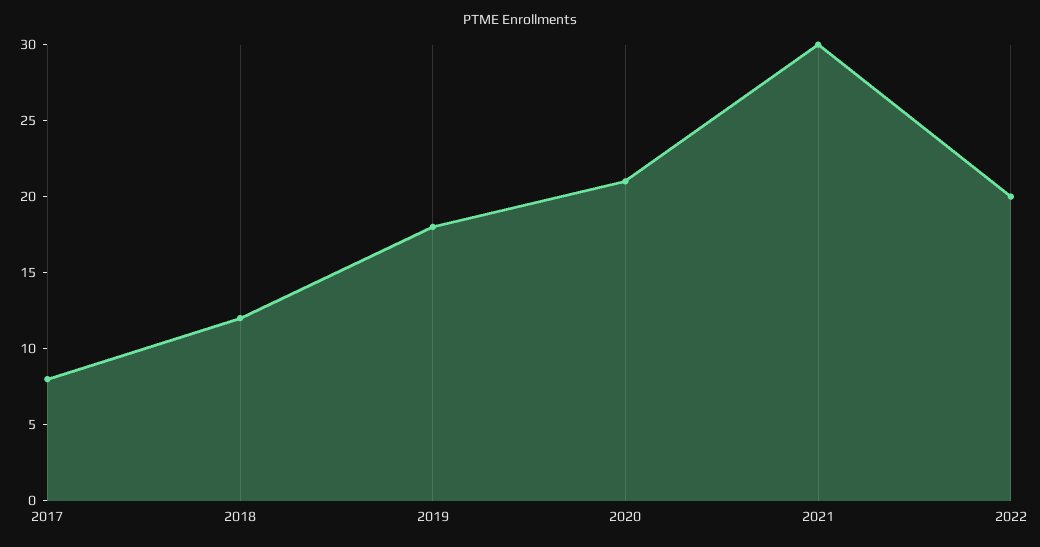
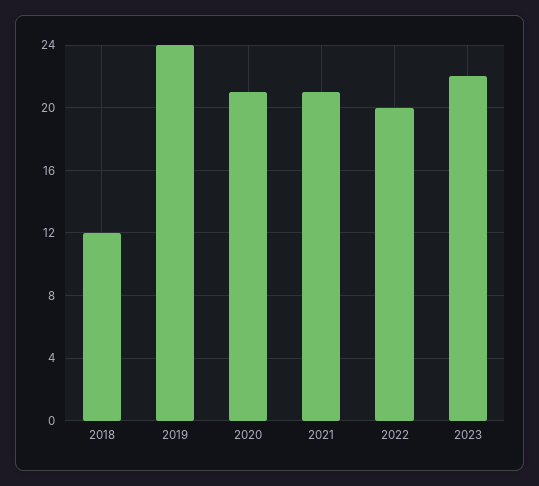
2017: 8 -> none
2019: 18 -> 24
2021: 30 -> 21
2023: none -> 22

